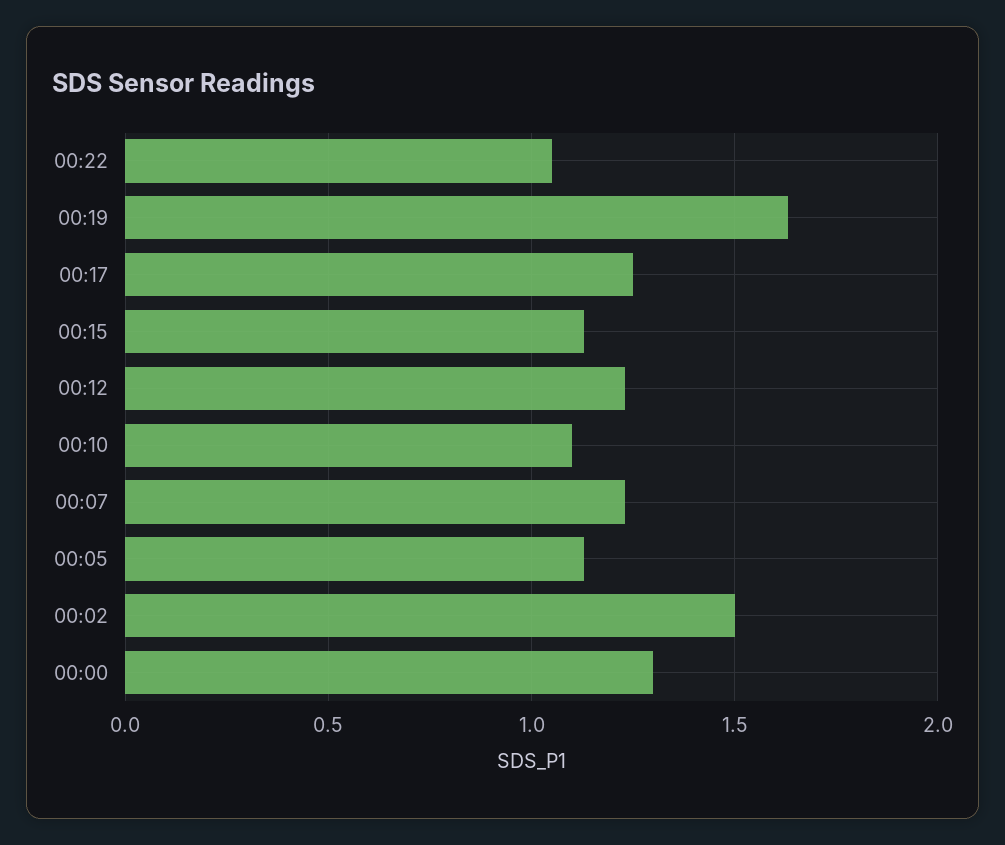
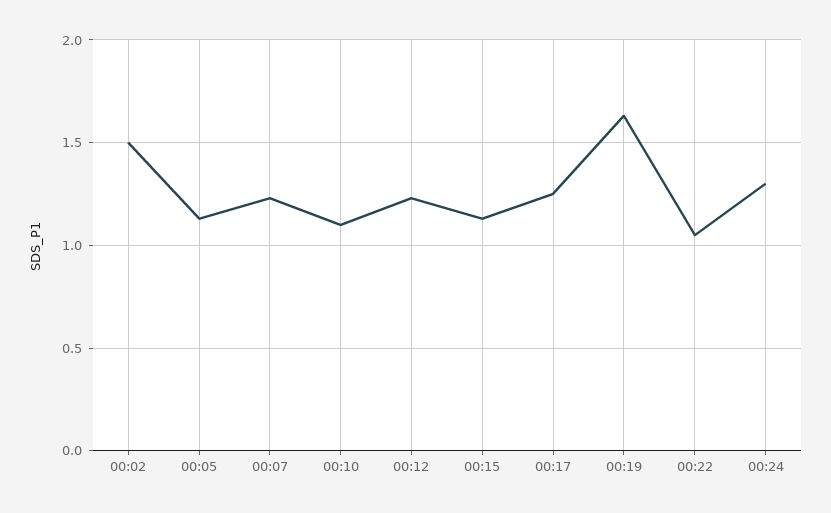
00:00: 1.3 -> none
00:24: none -> 1.3

